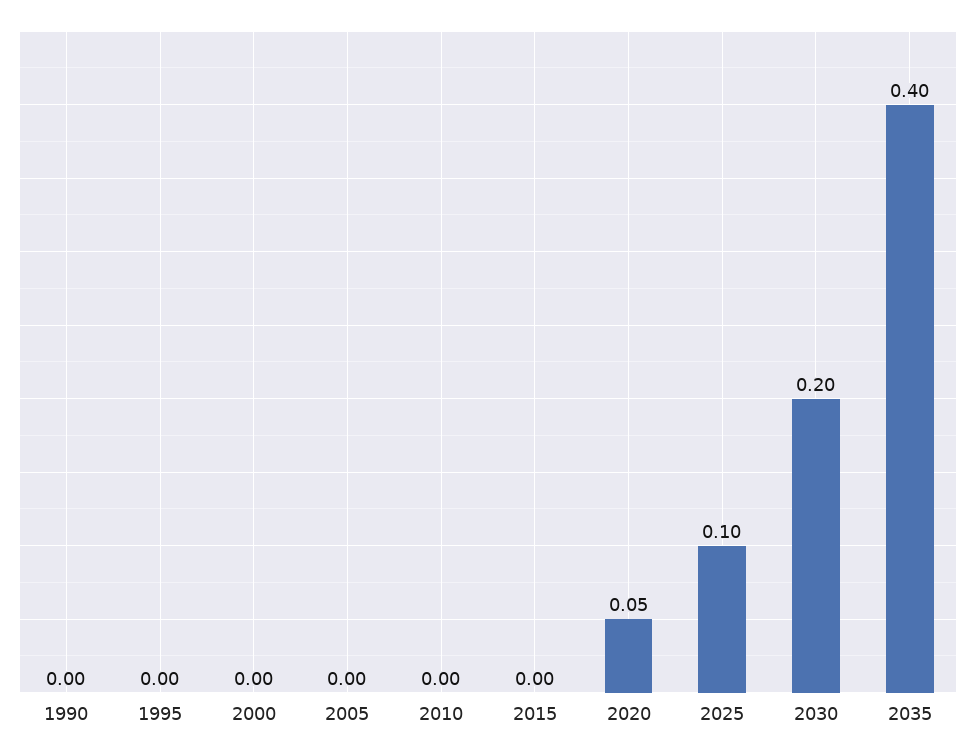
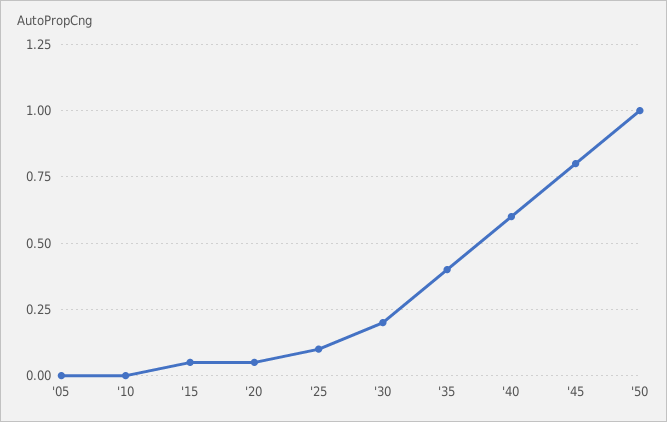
1990: 0 -> none
1995: 0 -> none
2000: 0 -> none
2015: 0 -> 0.05
'40: none -> 0.6
'45: none -> 0.8
'50: none -> 1

